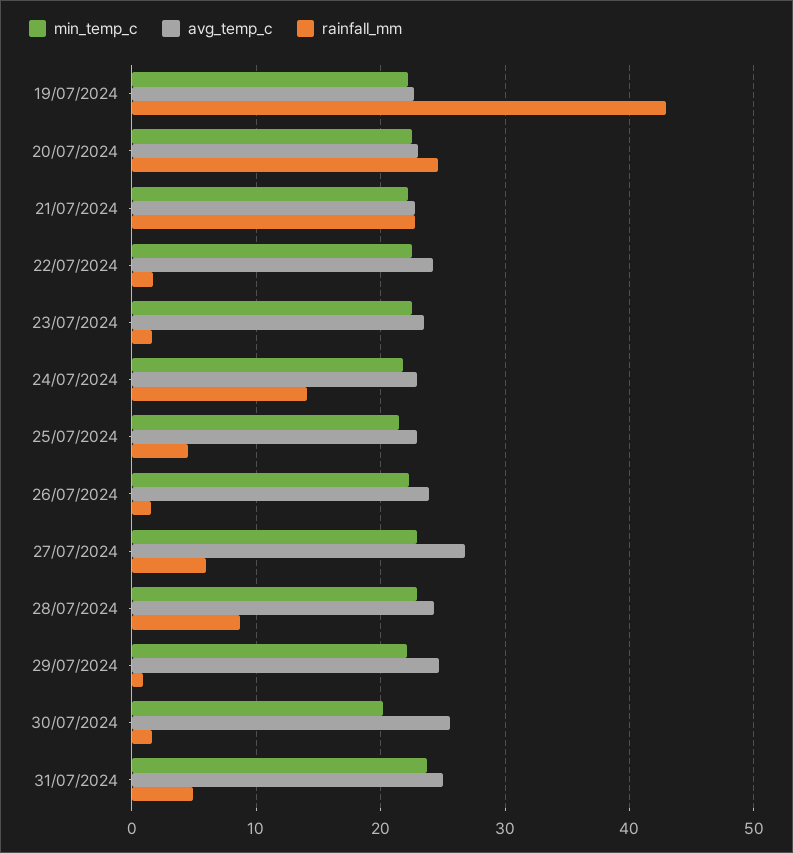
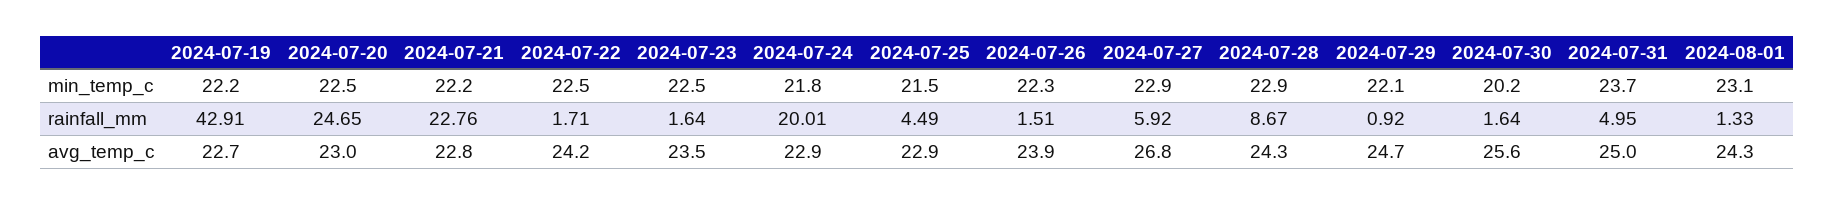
rainfall_mm, 24/07/2024: 14 -> 20.01
min_temp_c, 2024-08-01: none -> 23.1
rainfall_mm, 2024-08-01: none -> 1.33
avg_temp_c, 2024-08-01: none -> 24.3

